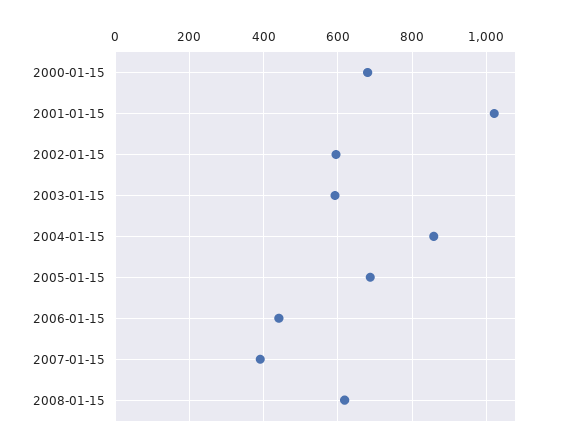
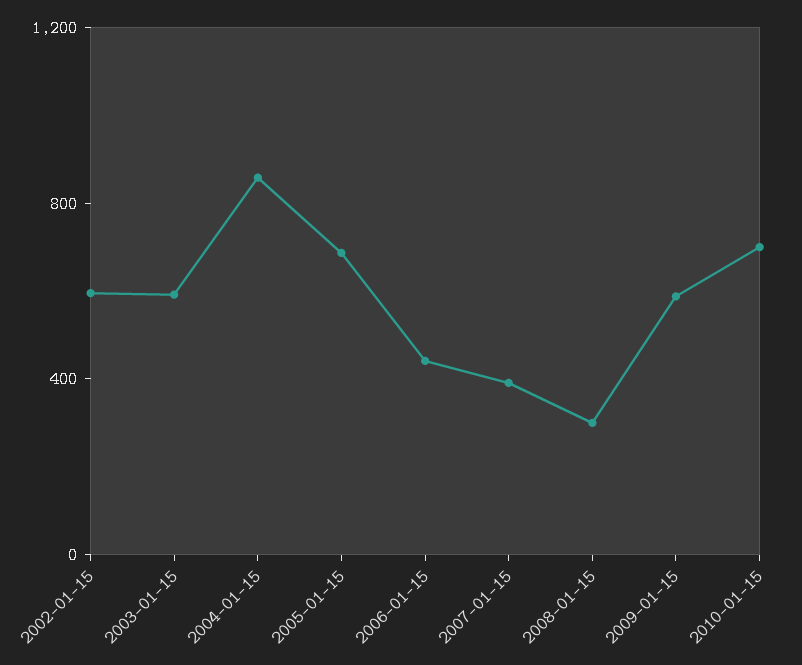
2000-01-15: 680 -> none
2001-01-15: 1020 -> none
2008-01-15: 620 -> 300
2009-01-15: none -> 600
2010-01-15: none -> 700

